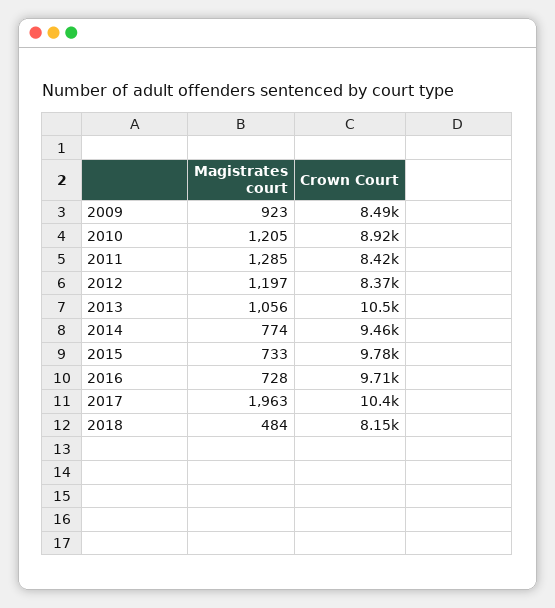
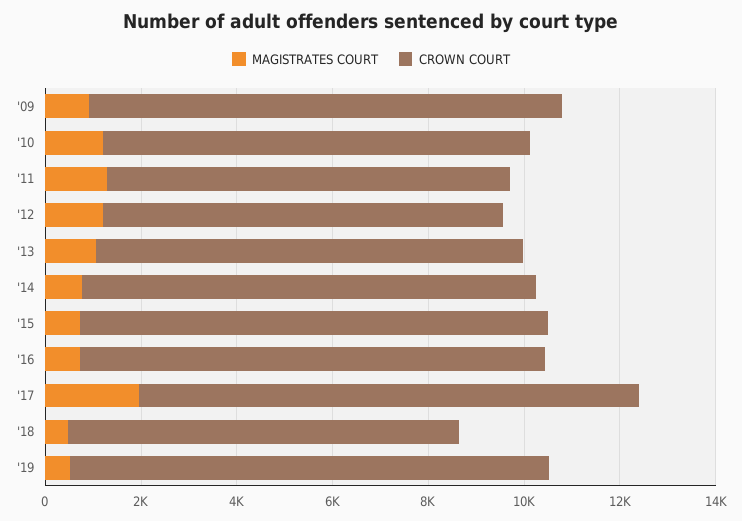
Crown Court, 2009: 8490 -> 10000
Crown Court, 2013: 10500 -> 9000
Magistrates court, '19: none -> 500
Crown Court, '19: none -> 10000

